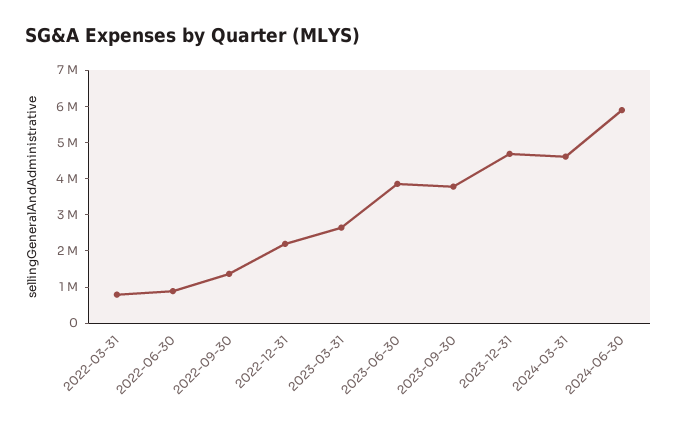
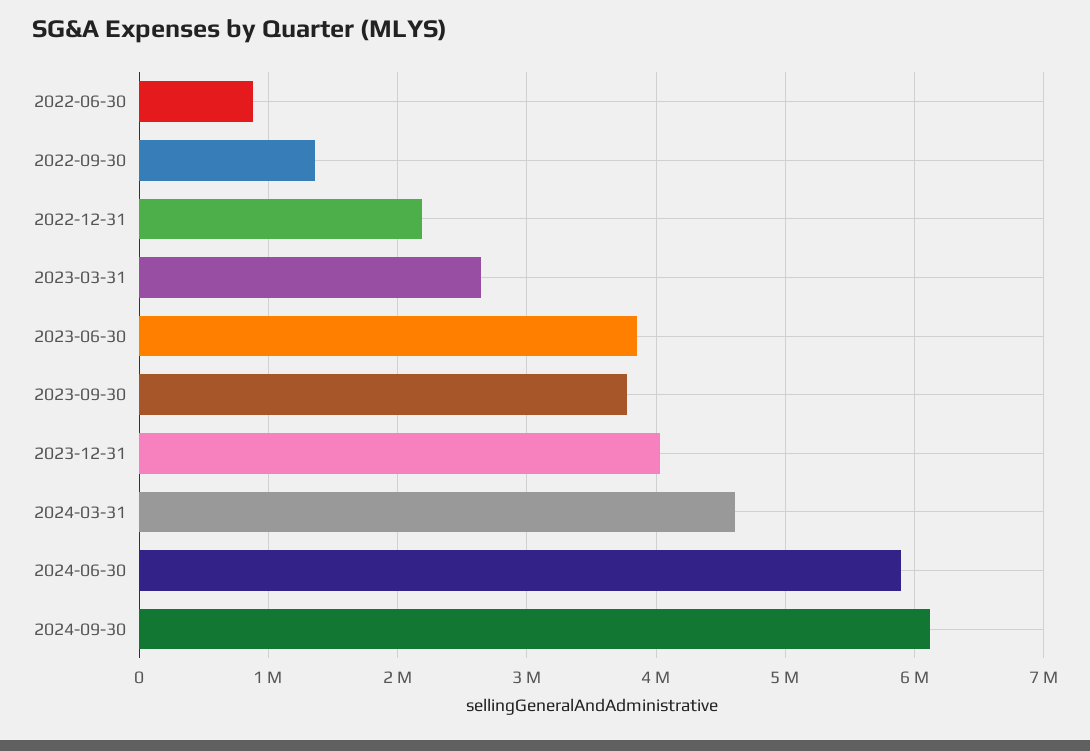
2022-03-31: 750000 -> none
2023-12-31: 4750000 -> 4000000
2024-09-30: none -> 6100000

